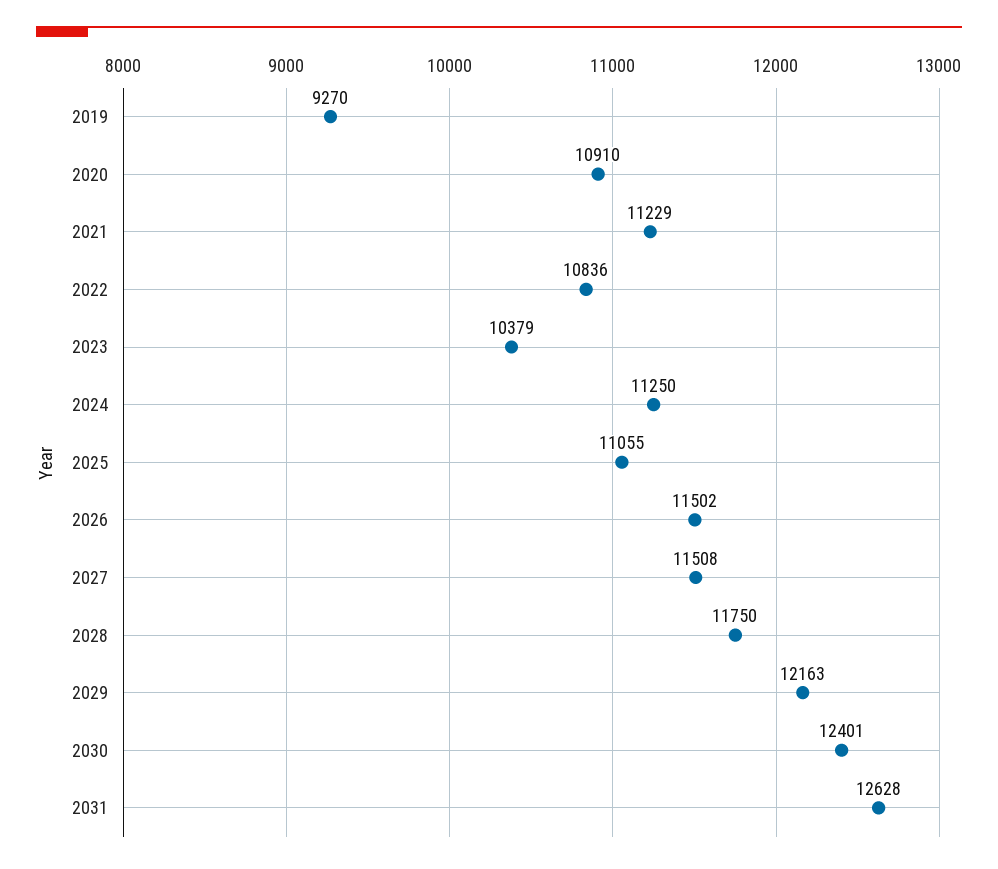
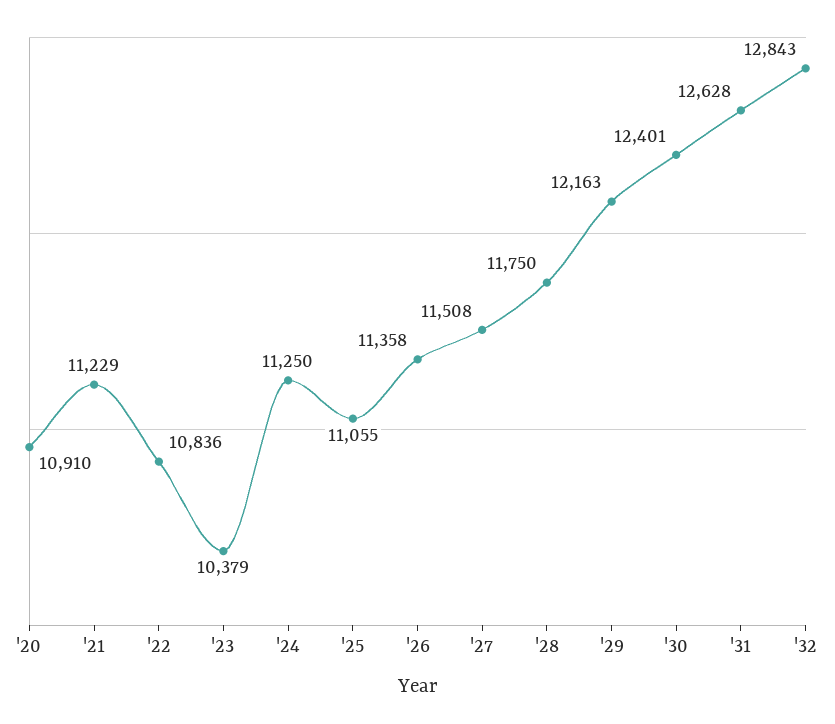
2019: 9270 -> none
2026: 11502 -> 11358
'32: none -> 12843

